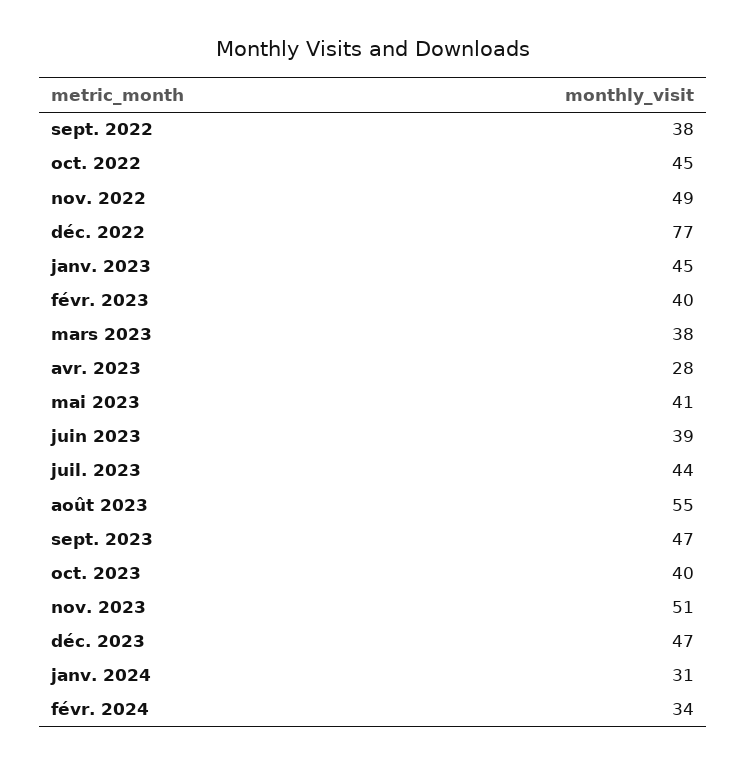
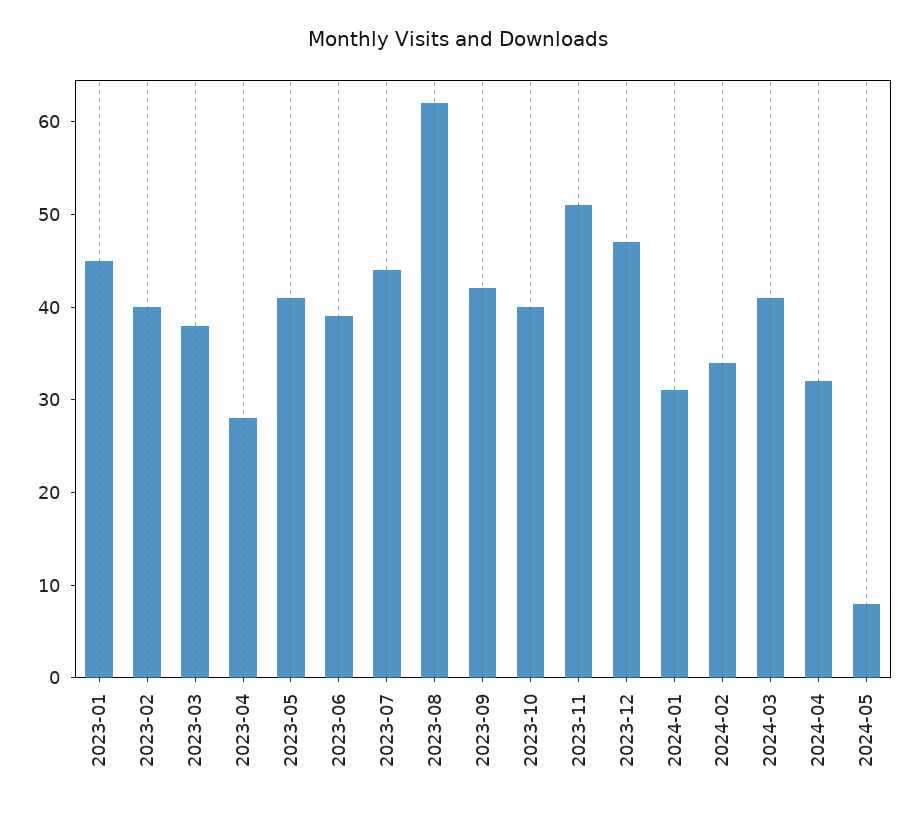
sept. 2022: 38 -> none
oct. 2022: 45 -> none
nov. 2022: 49 -> none
déc. 2022: 77 -> none
août 2023: 55 -> 62
sept. 2023: 47 -> 42
2024-03: none -> 41
2024-04: none -> 32
2024-05: none -> 8

